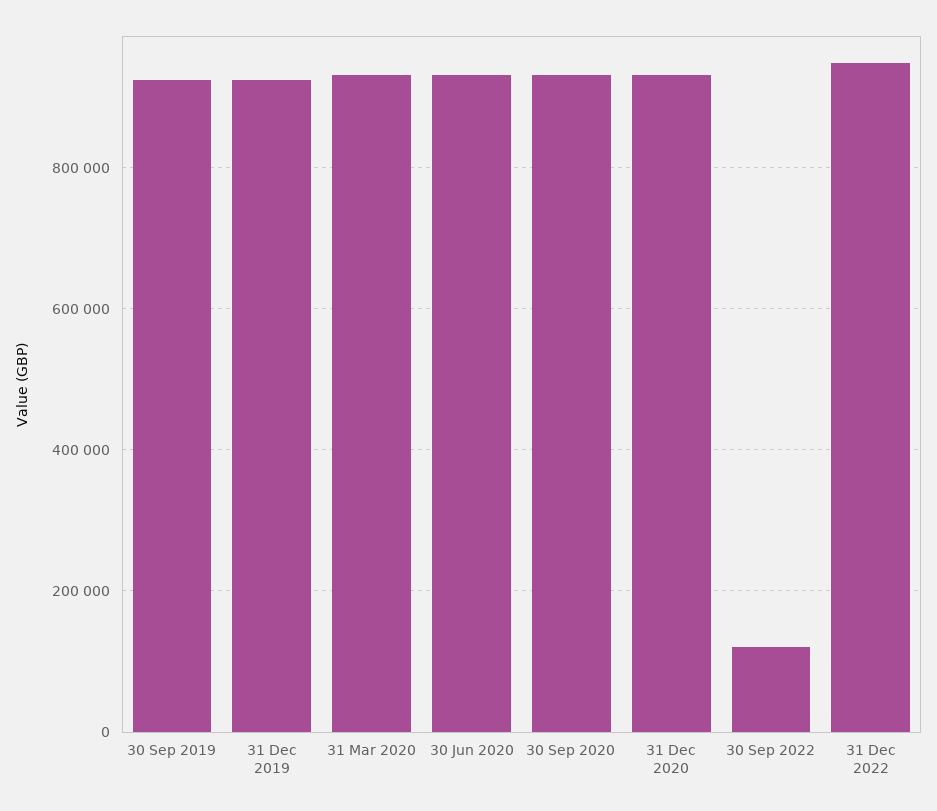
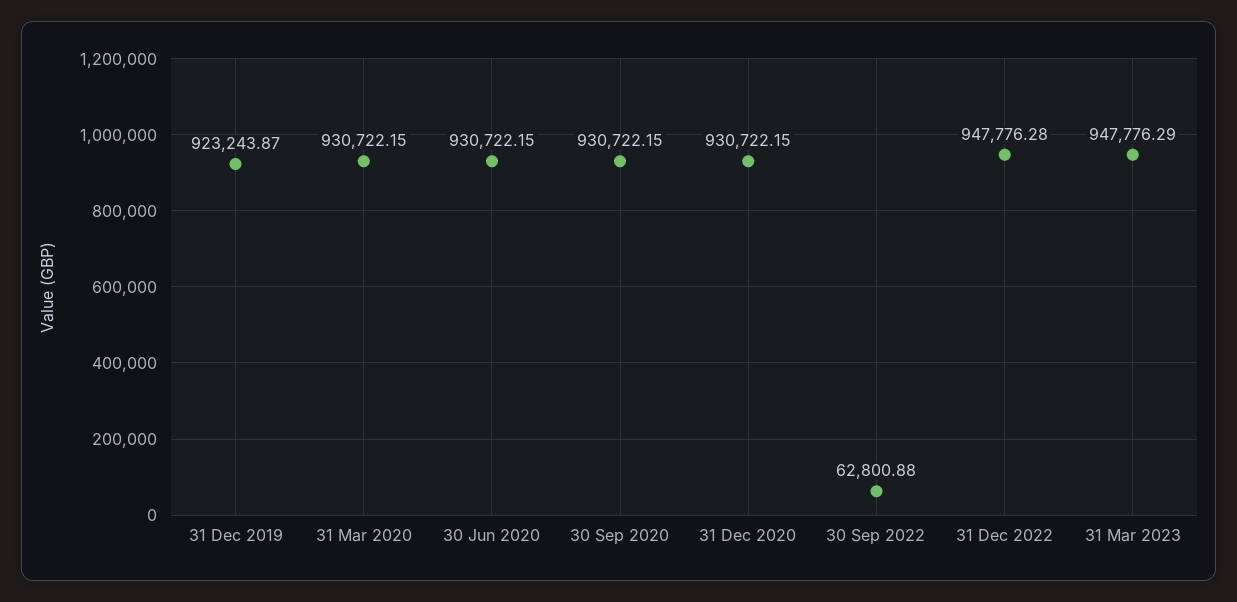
30 Sep 2019: 920000 -> none
30 Sep 2022: 120000 -> 62800.88
31 Mar 2023: none -> 947776.29

